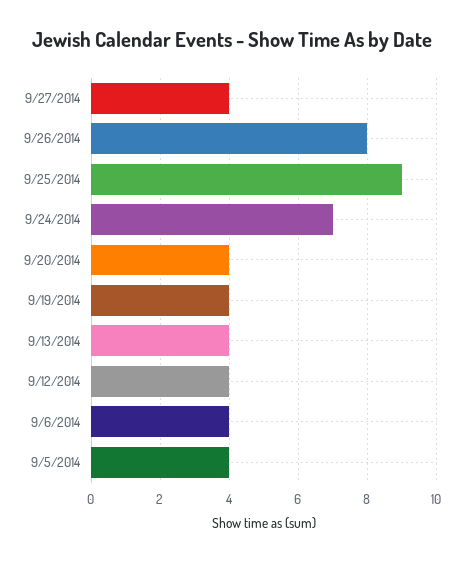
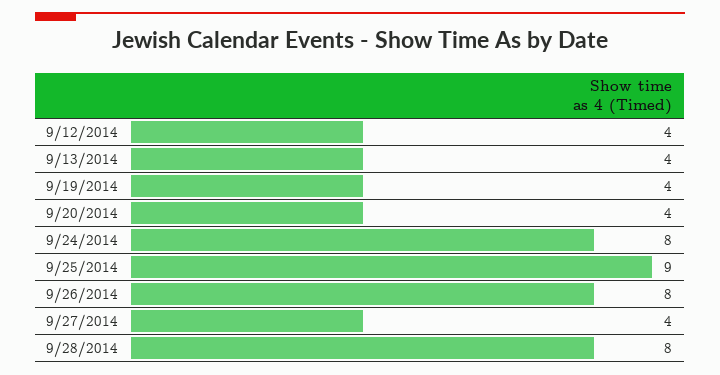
9/24/2014: 7 -> 8
9/6/2014: 4 -> none
9/5/2014: 4 -> none
9/28/2014: none -> 8

